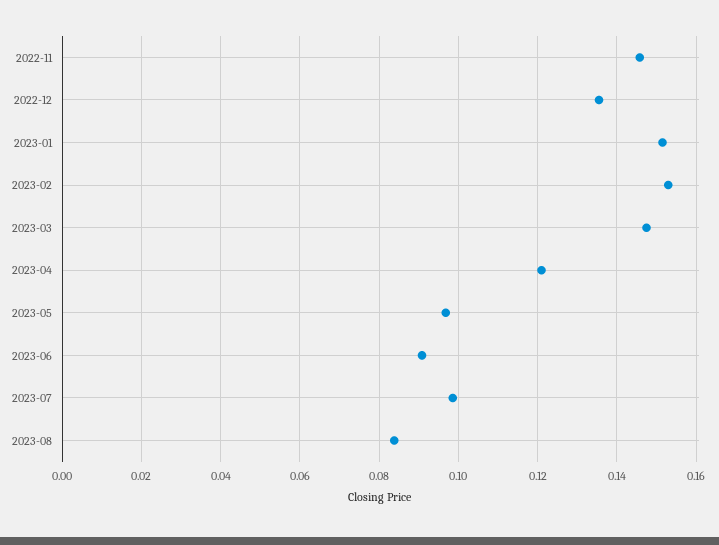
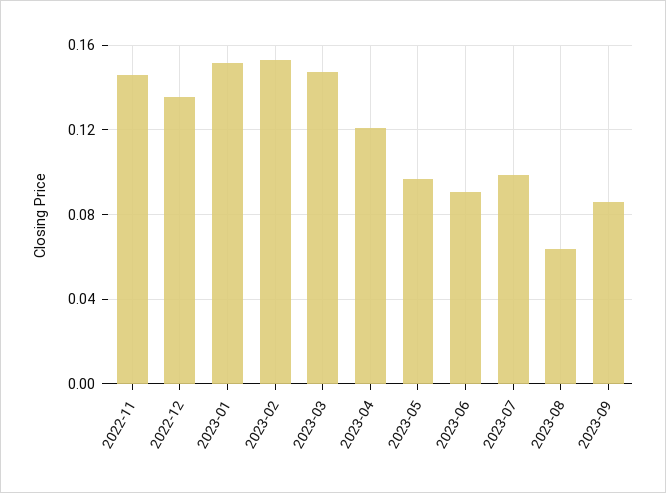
2023-08: 0.084 -> 0.065
2023-09: none -> 0.085

